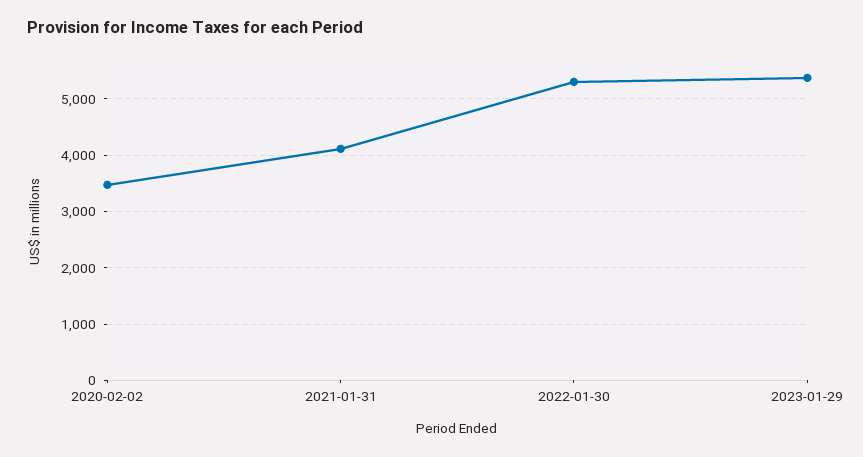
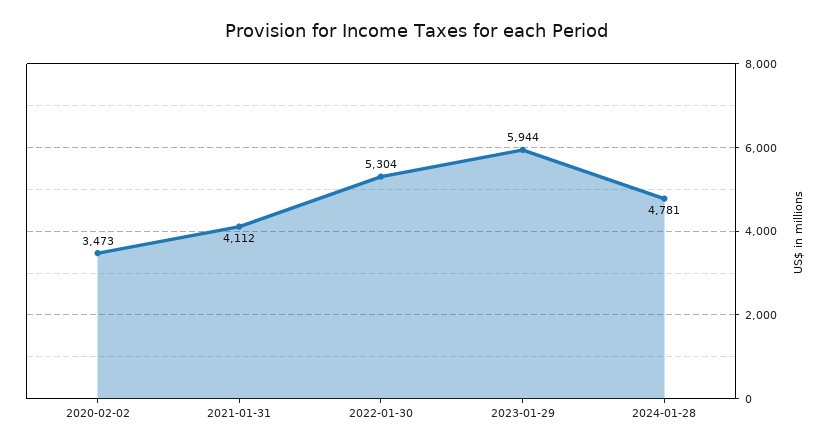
2023-01-29: 5400 -> 5944
2024-01-28: none -> 4781

